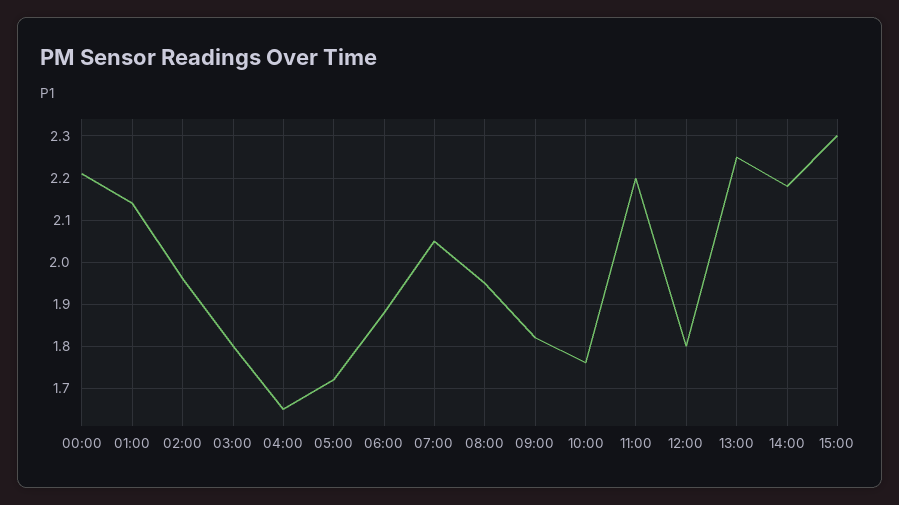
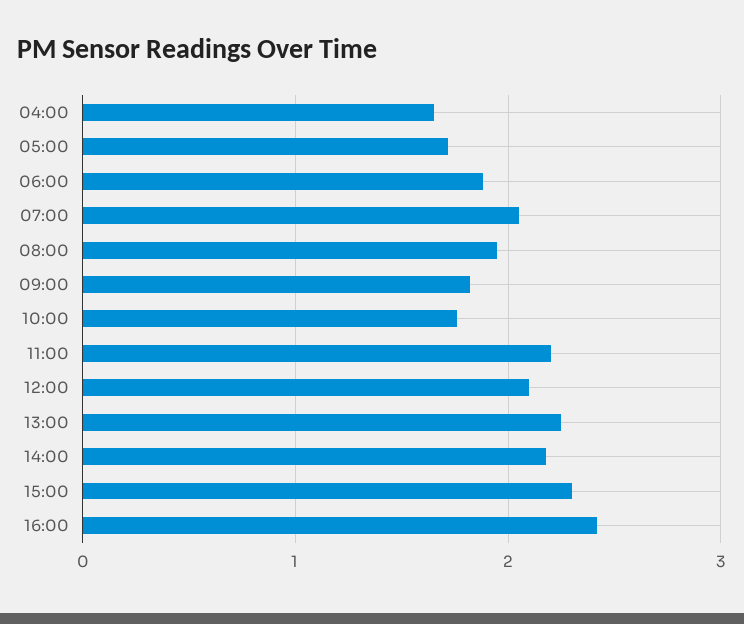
00:00: 2.2 -> none
01:00: 2.15 -> none
02:00: 1.95 -> none
03:00: 1.8 -> none
12:00: 1.8 -> 2.1
16:00: none -> 2.4

